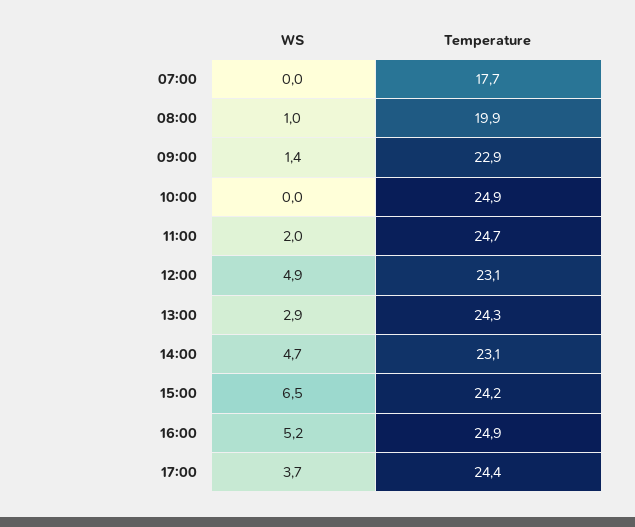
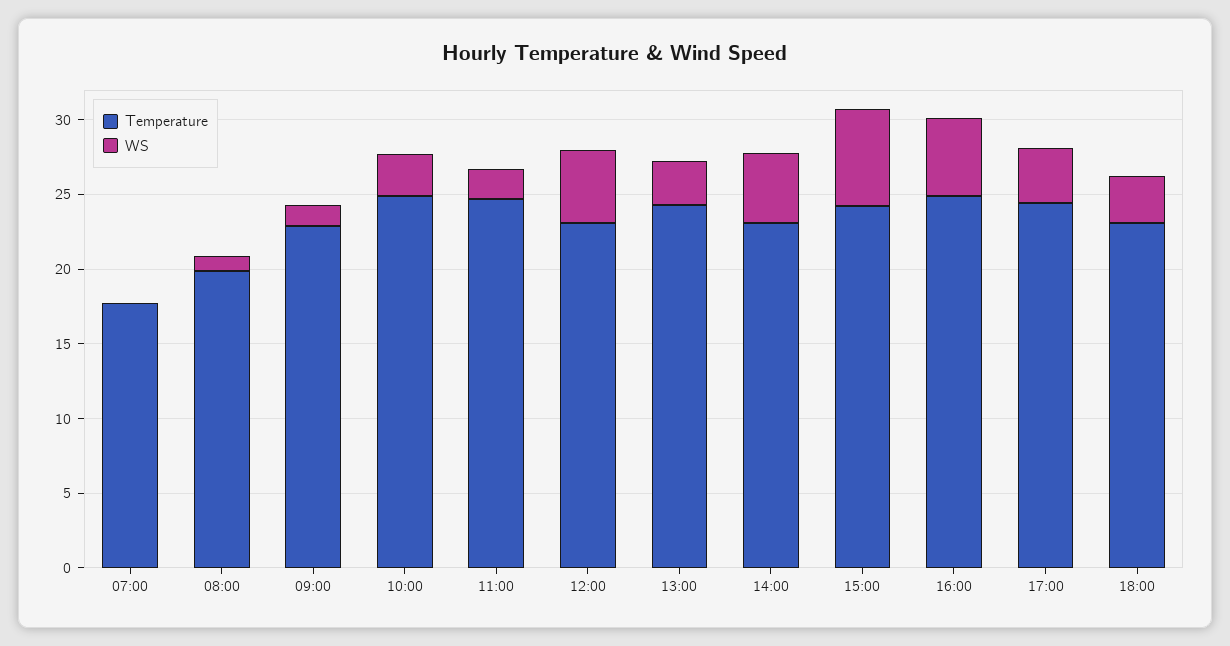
WS, 10:00: 0 -> 3
Temperature, 18:00: none -> 23
WS, 18:00: none -> 3

